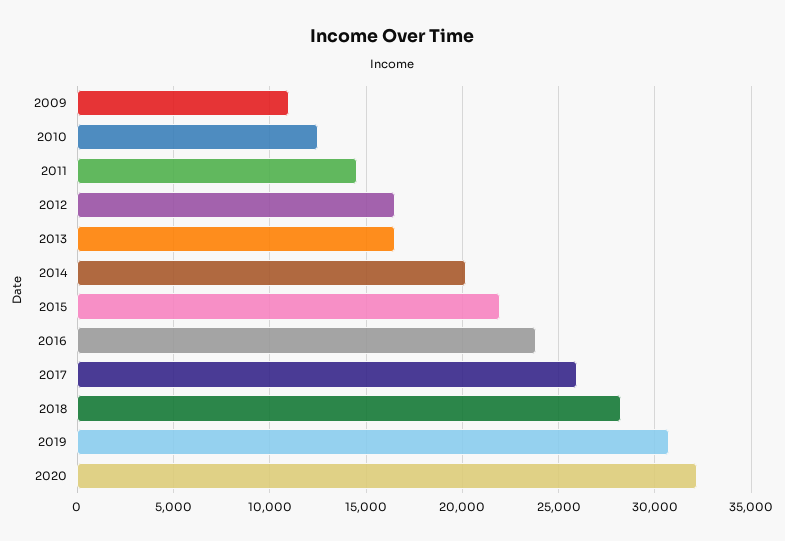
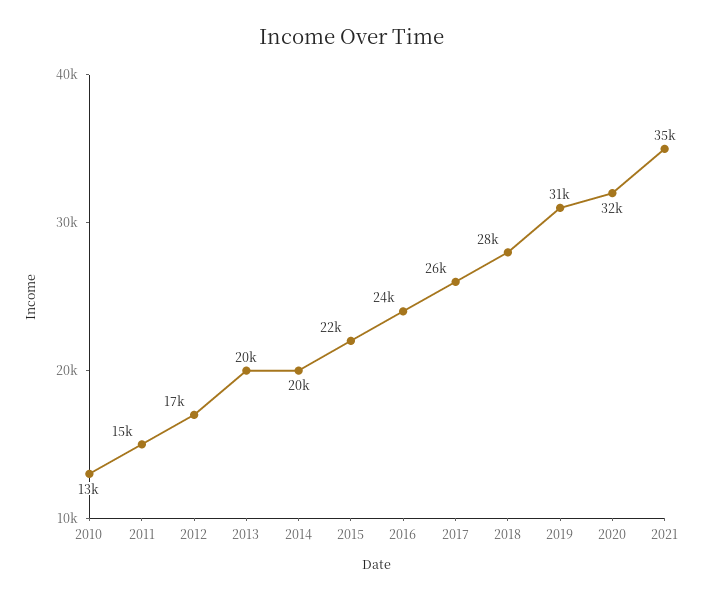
2009: 11000 -> none
2013: 16500 -> 20000
2021: none -> 35000

